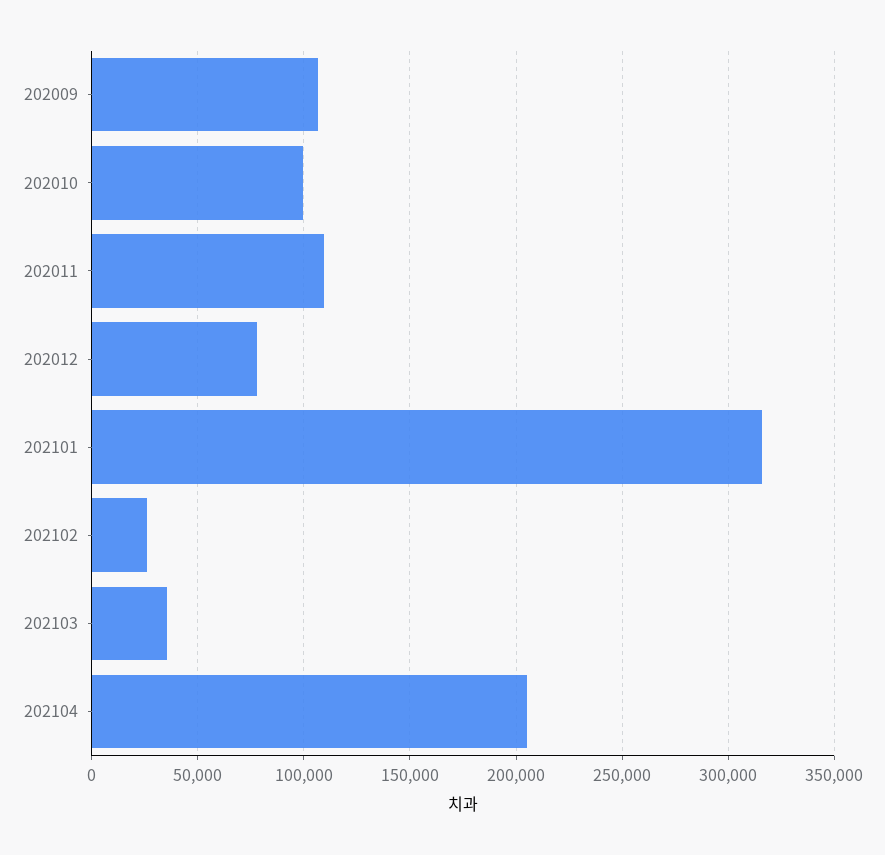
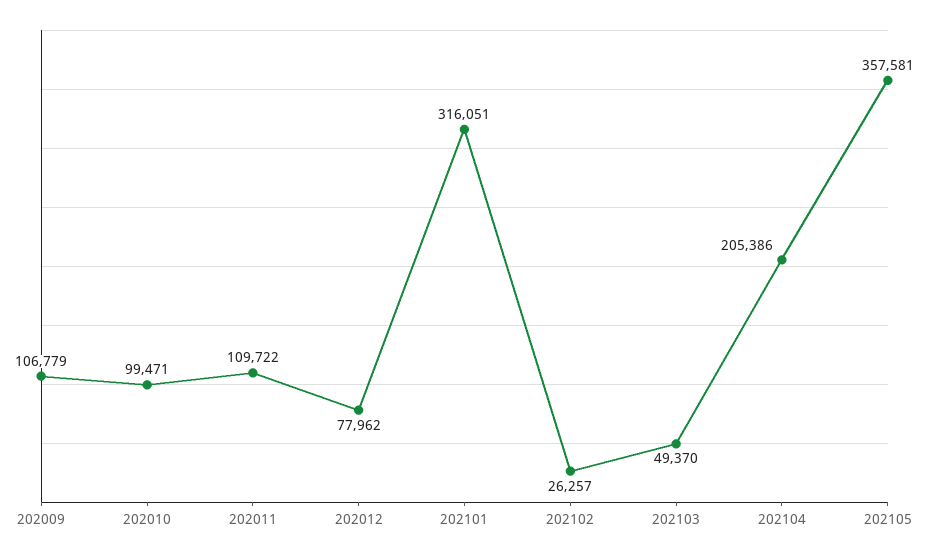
202103: 35000 -> 49370
202105: none -> 357581

